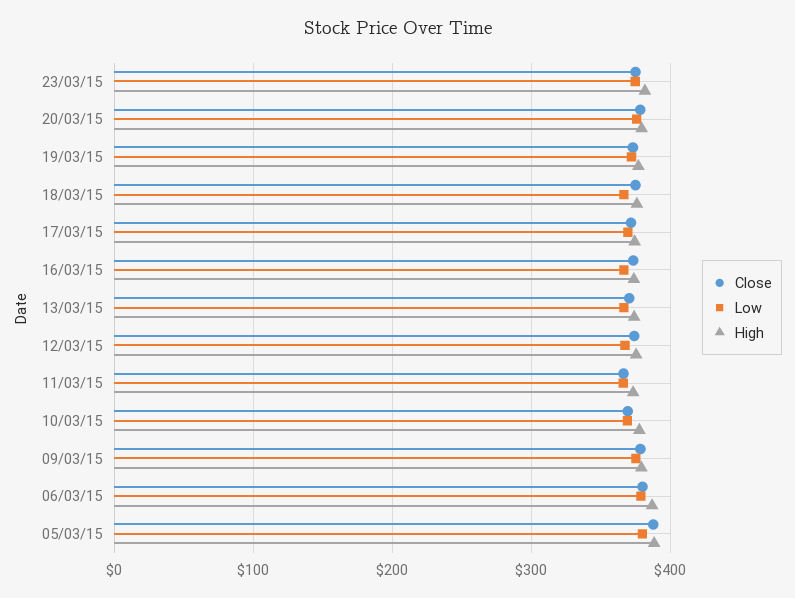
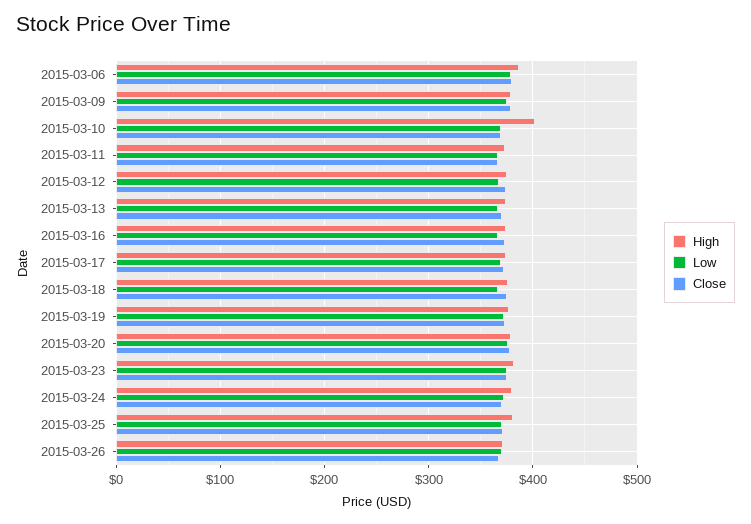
High, 10/03/15: 380 -> 400
Close, 05/03/15: 390 -> none
Low, 05/03/15: 380 -> none
High, 05/03/15: 390 -> none
High, 2015-03-24: none -> 380
Low, 2015-03-24: none -> 370
Close, 2015-03-24: none -> 370
High, 2015-03-25: none -> 380
Low, 2015-03-25: none -> 370
Close, 2015-03-25: none -> 370
High, 2015-03-26: none -> 370
Low, 2015-03-26: none -> 370
Close, 2015-03-26: none -> 370

